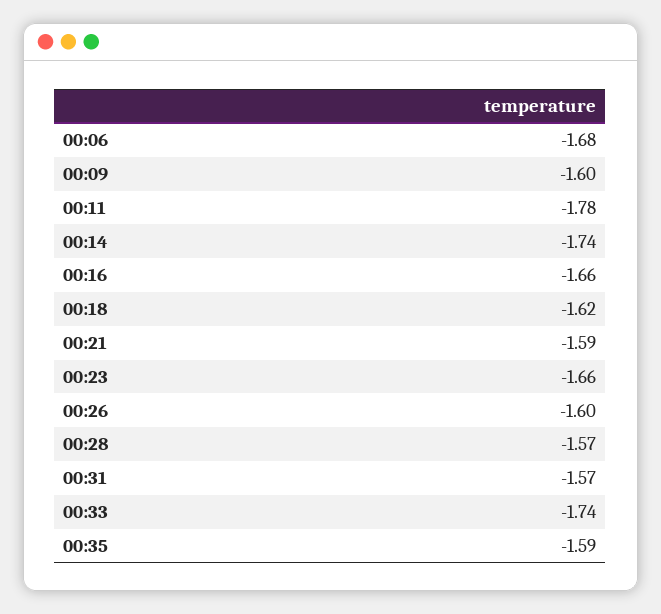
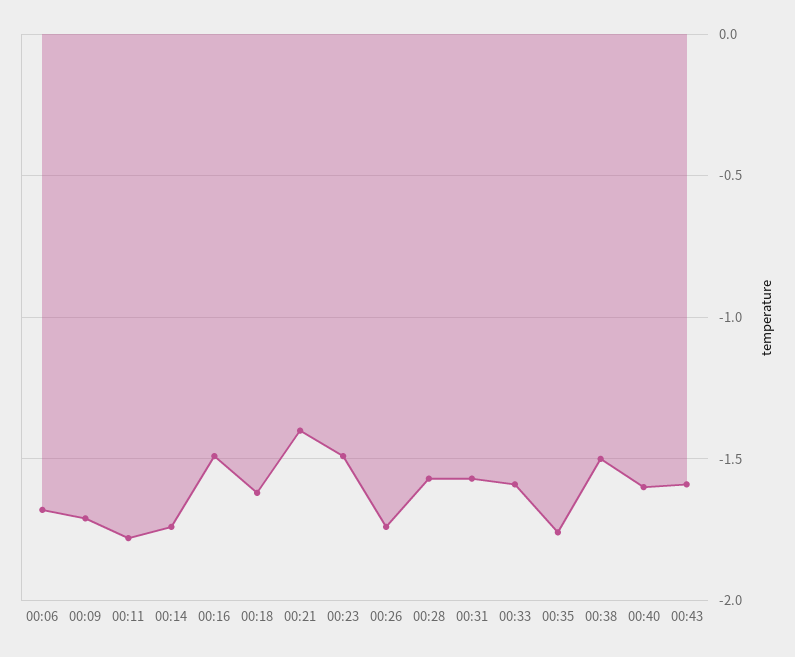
00:09: -1.6 -> -1.7
00:16: -1.66 -> -1.5
00:21: -1.59 -> -1.4
00:23: -1.66 -> -1.5
00:26: -1.6 -> -1.75
00:33: -1.74 -> -1.6
00:35: -1.59 -> -1.75
00:38: none -> -1.5
00:40: none -> -1.6
00:43: none -> -1.6

